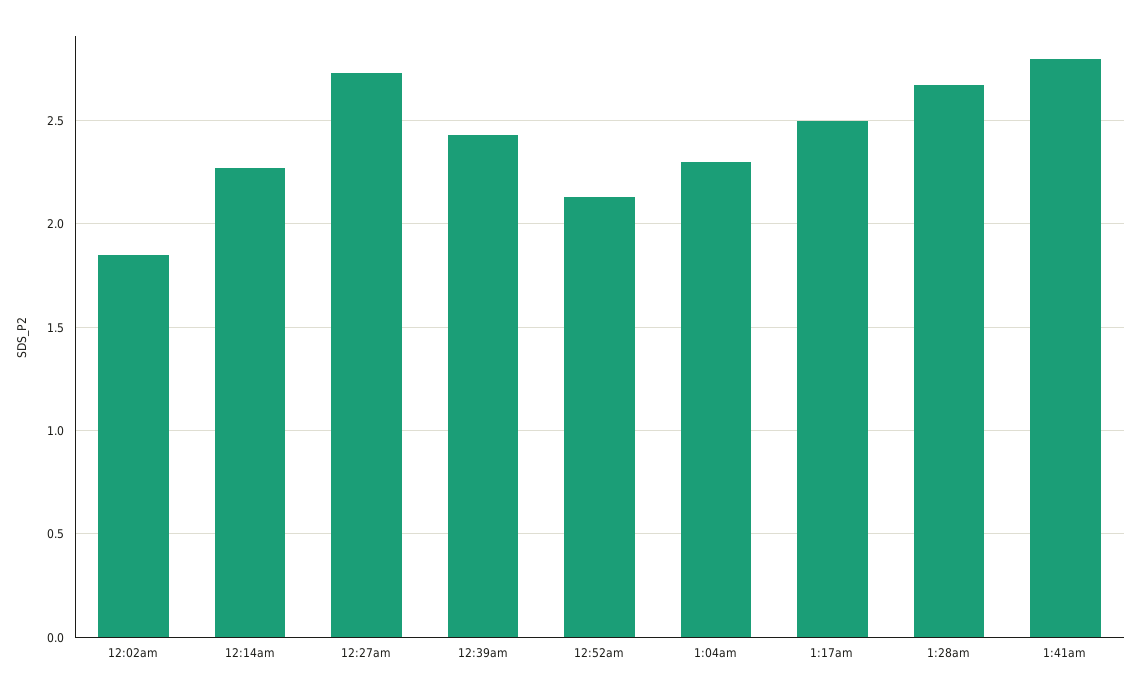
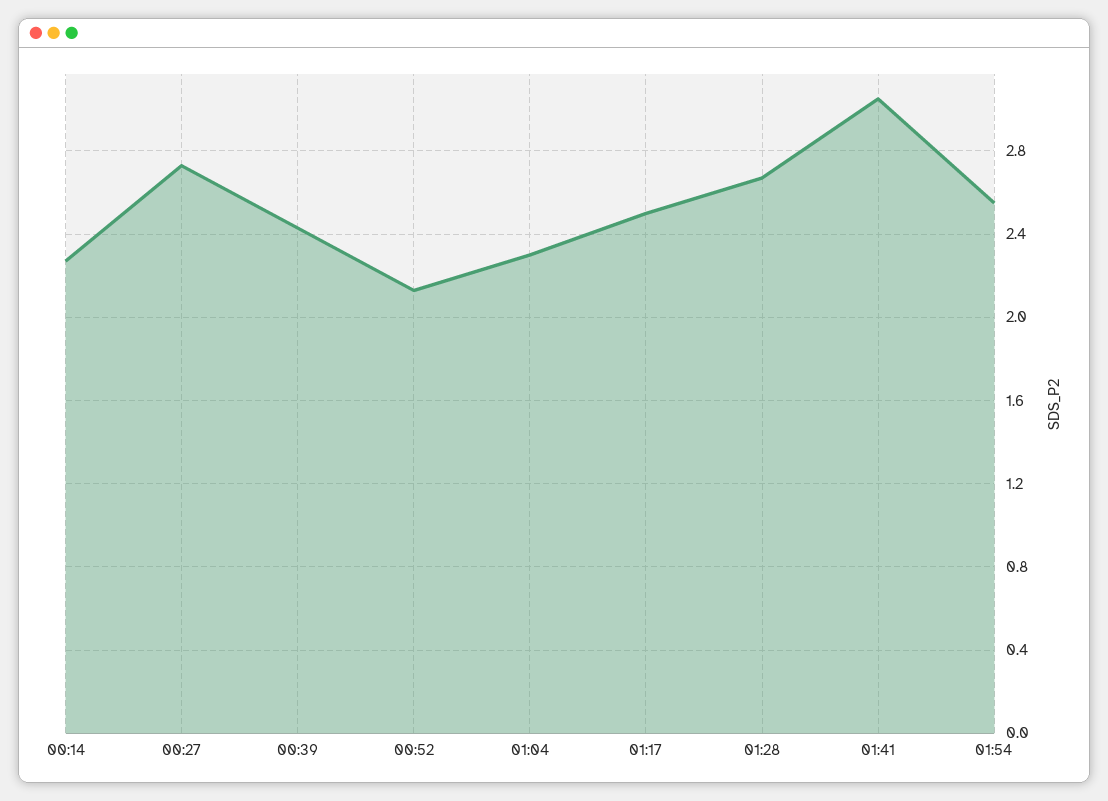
12:02am: 1.85 -> none
1:41am: 2.8 -> 3.05
01:54: none -> 2.55

